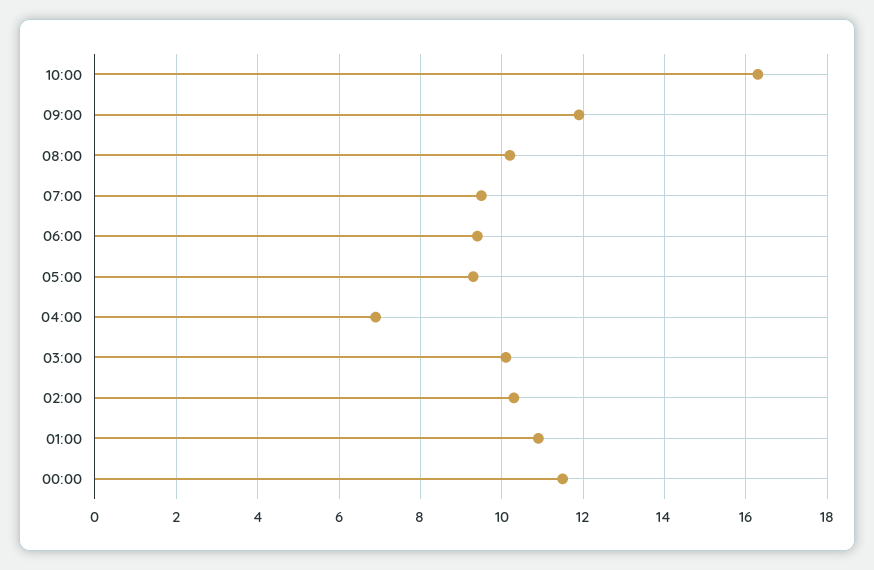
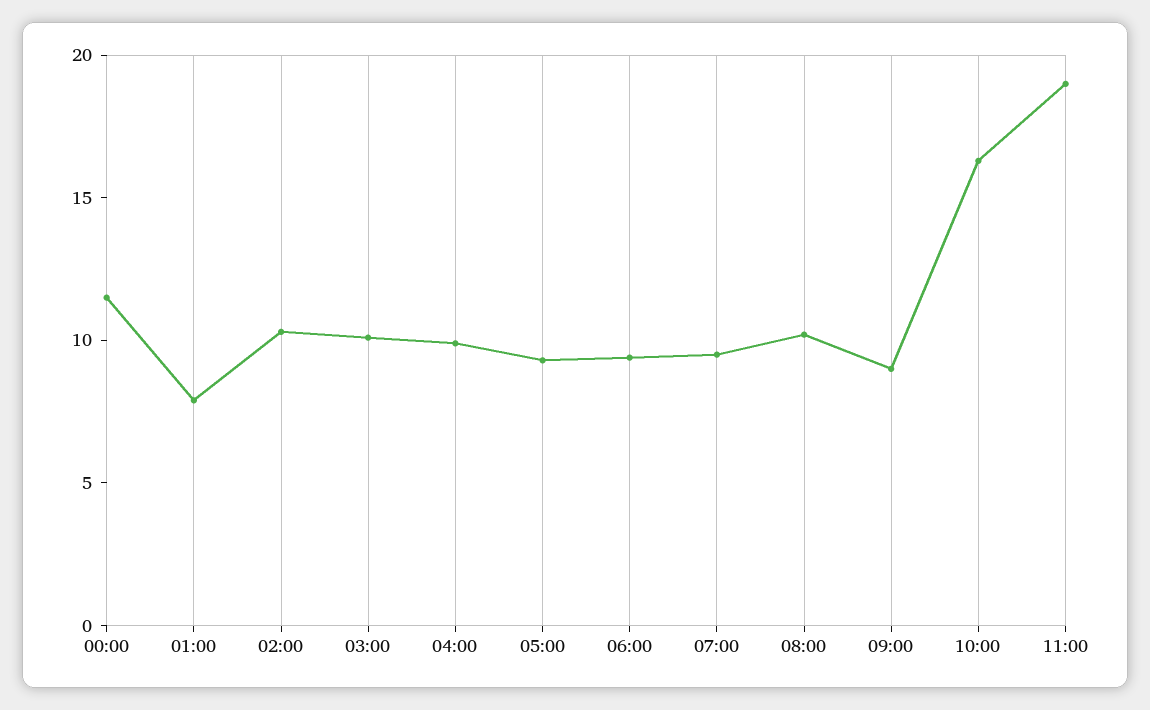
09:00: 12 -> 9
04:00: 7 -> 10
01:00: 11 -> 8
11:00: none -> 19

